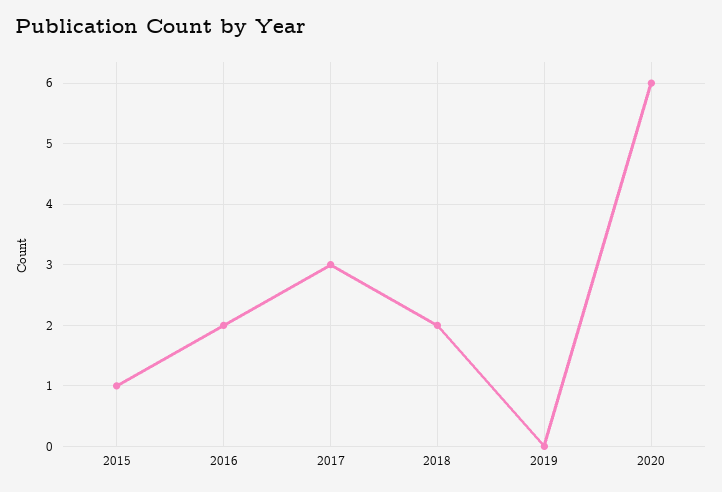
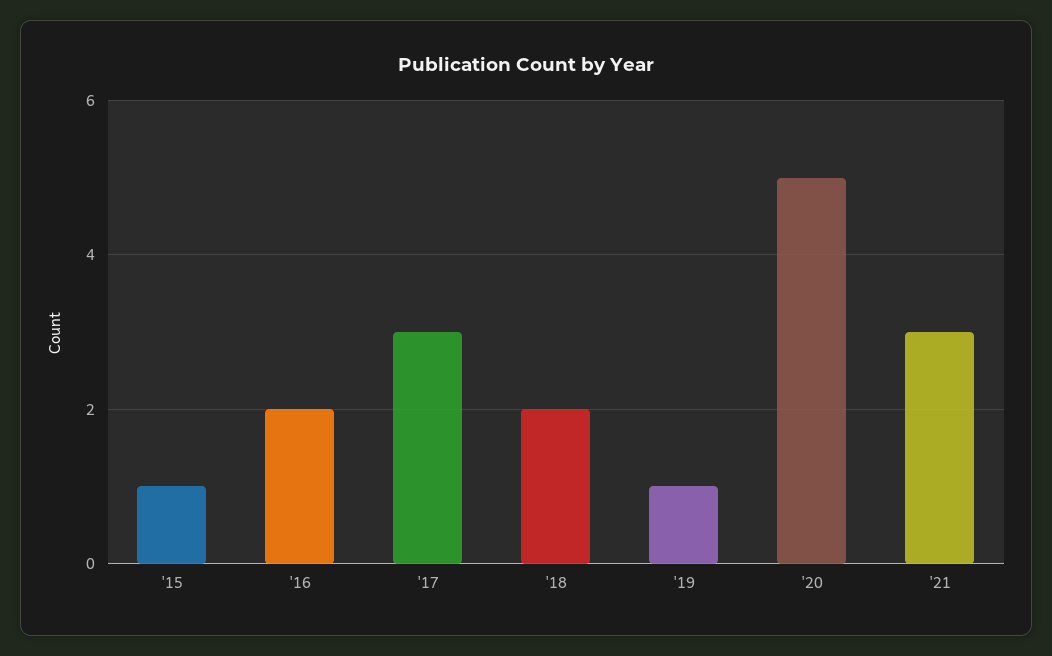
2019: 0 -> 1
2020: 6 -> 5
'21: none -> 3

